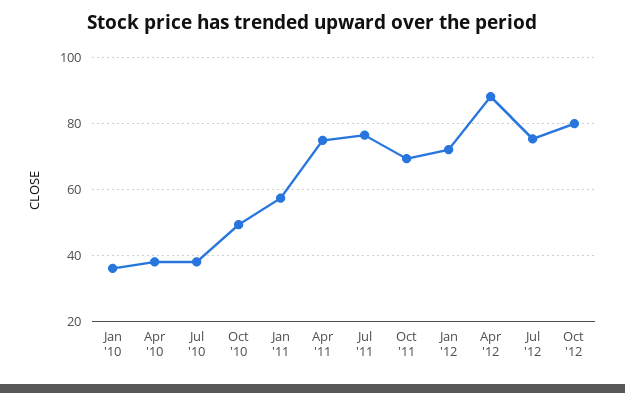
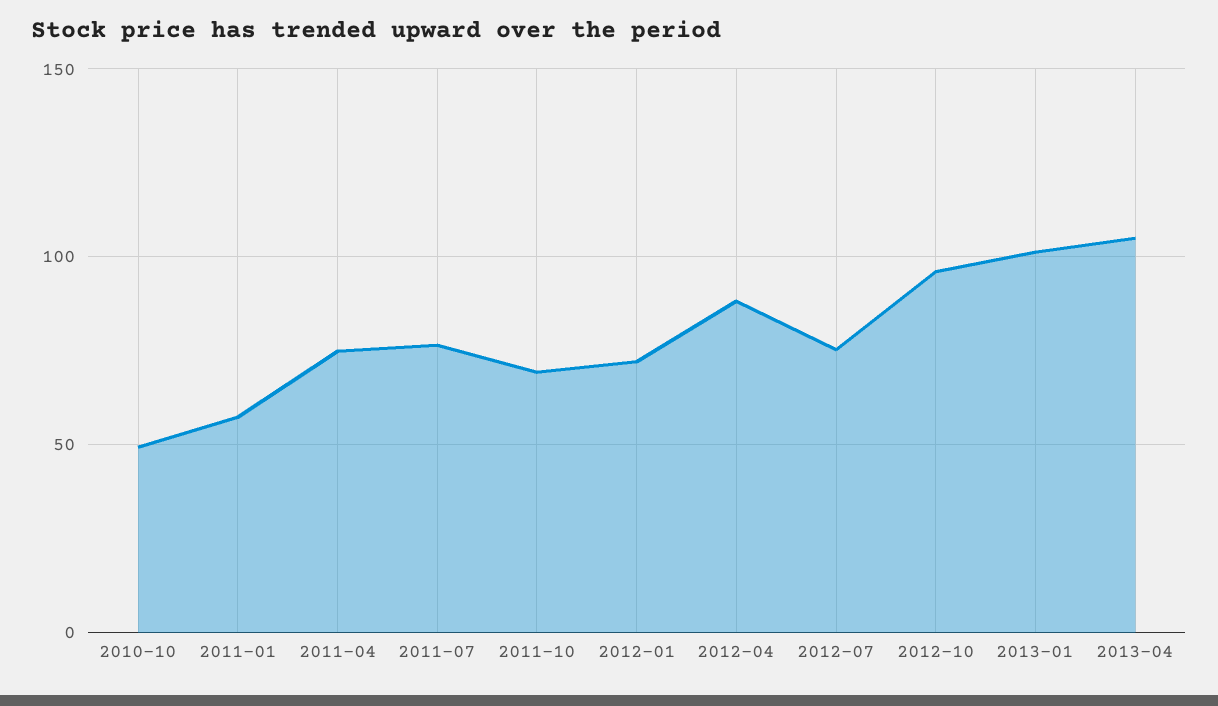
Jan '10: 36 -> none
Apr '10: 38 -> none
Jul '10: 38 -> none
Oct '12: 80 -> 95
2013-01: none -> 100
2013-04: none -> 105

